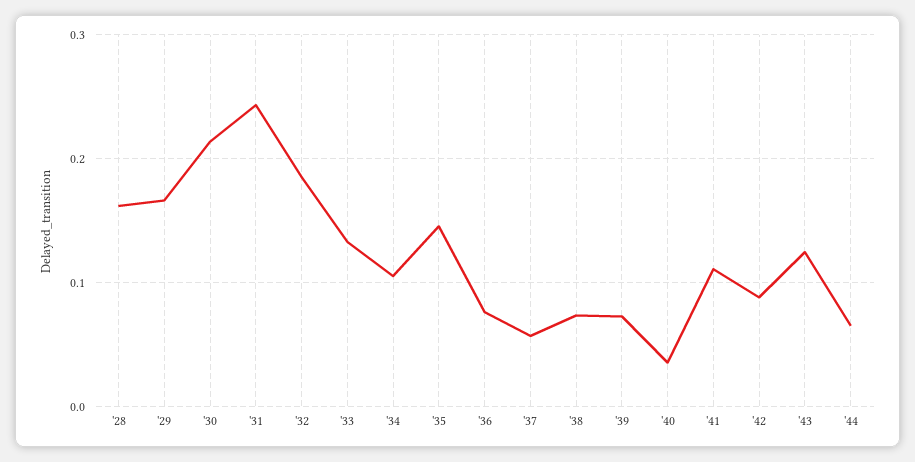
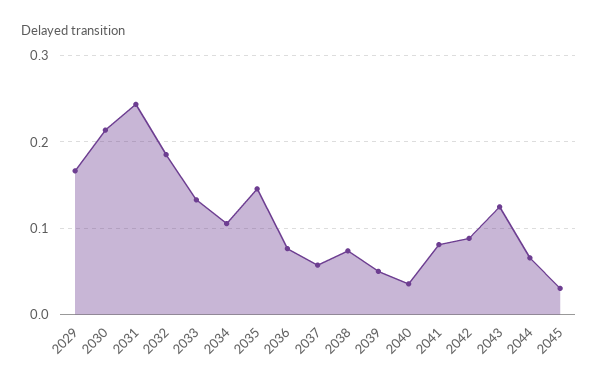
'28: 0.16 -> none
'39: 0.07 -> 0.05
'41: 0.11 -> 0.08
2045: none -> 0.03

